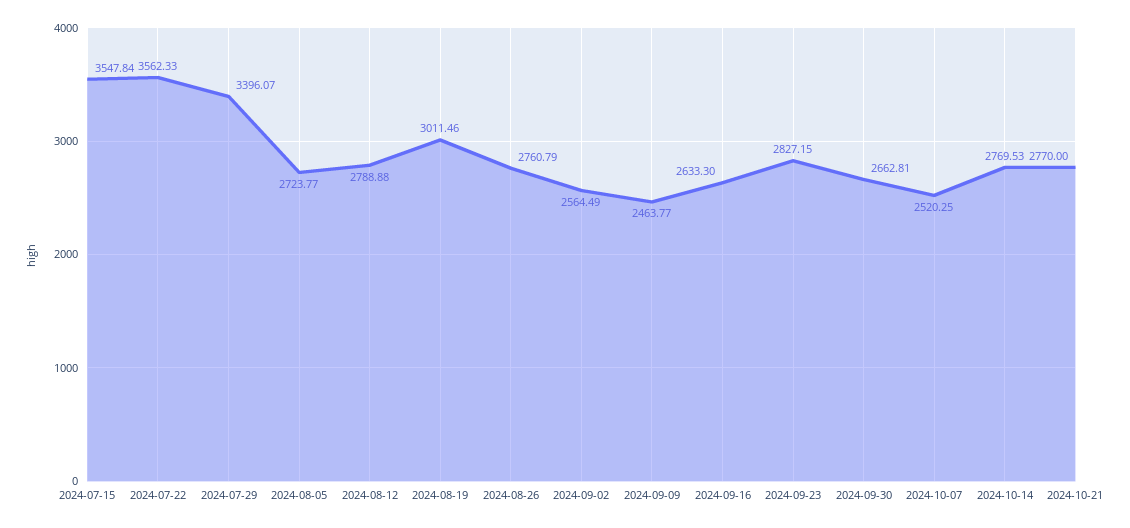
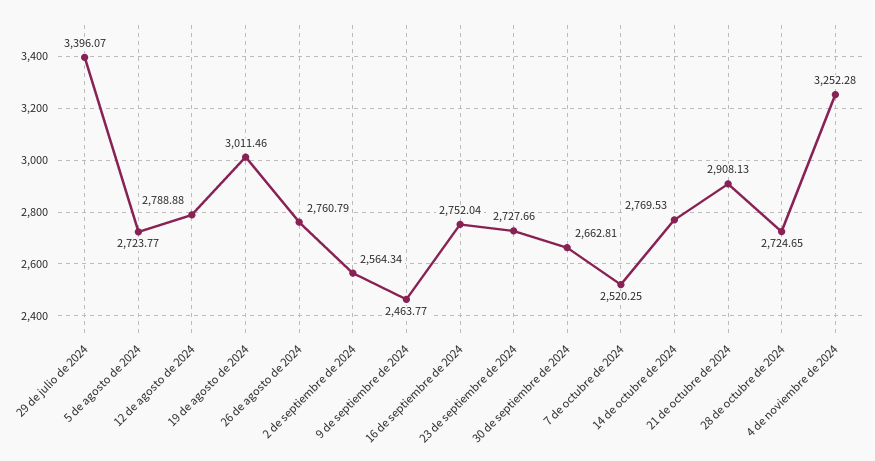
2024-07-15: 3547.84 -> none
2024-07-22: 3562.33 -> none
2024-09-02: 2564.49 -> 2564.34
2024-09-16: 2633.3 -> 2752.04
2024-09-23: 2827.15 -> 2727.66
2024-10-21: 2770 -> 2908.13
28 de octubre de 2024: none -> 2724.65
4 de noviembre de 2024: none -> 3252.28

